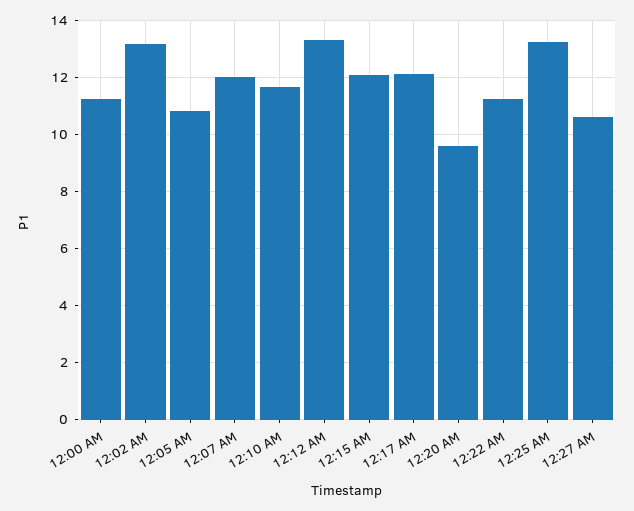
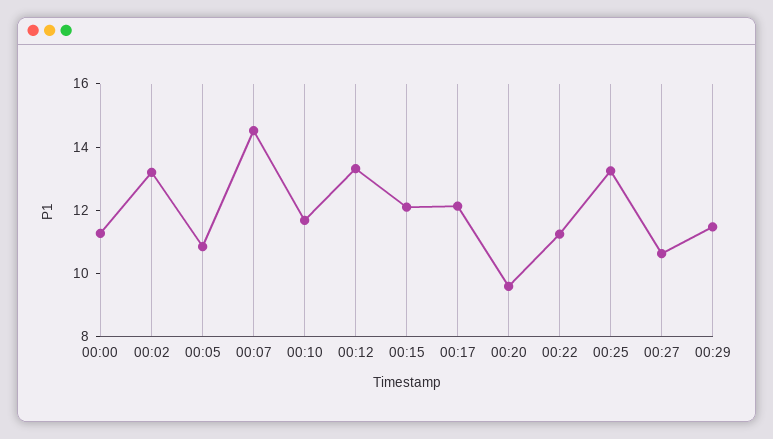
12:07 AM: 12 -> 14.5
00:29: none -> 11.5

